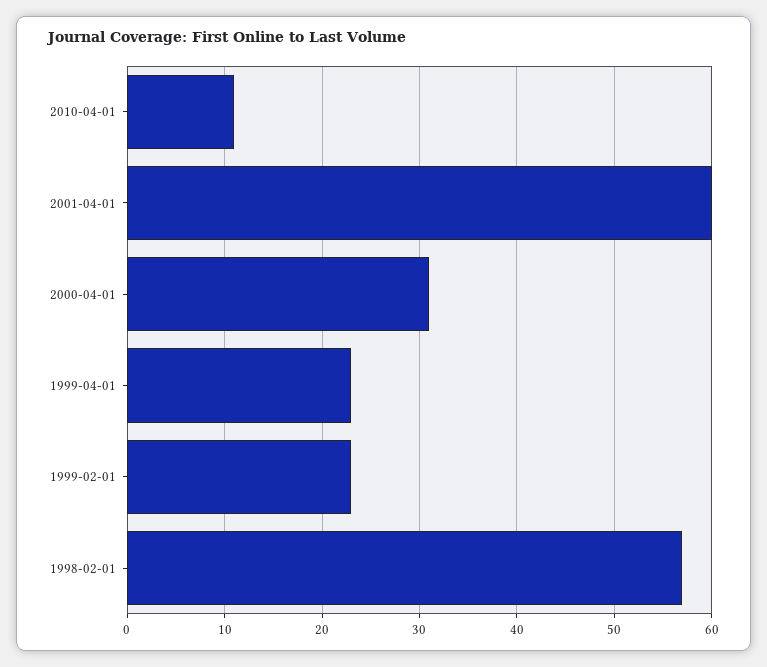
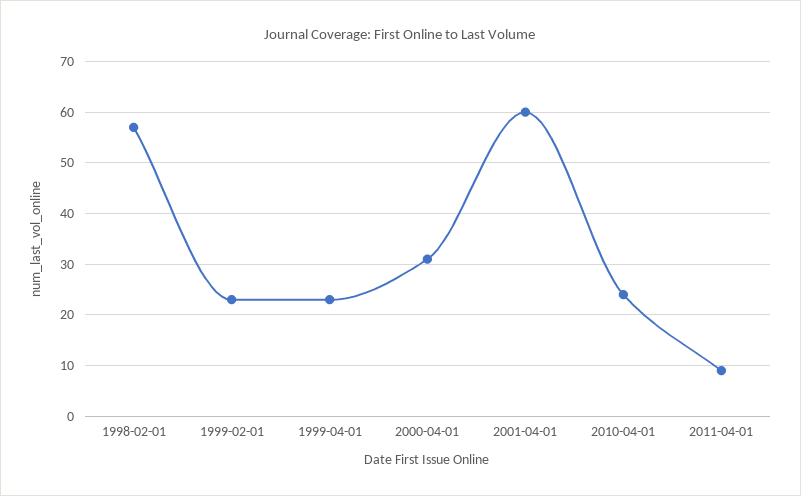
2010-04-01: 11 -> 25
2011-04-01: none -> 10

